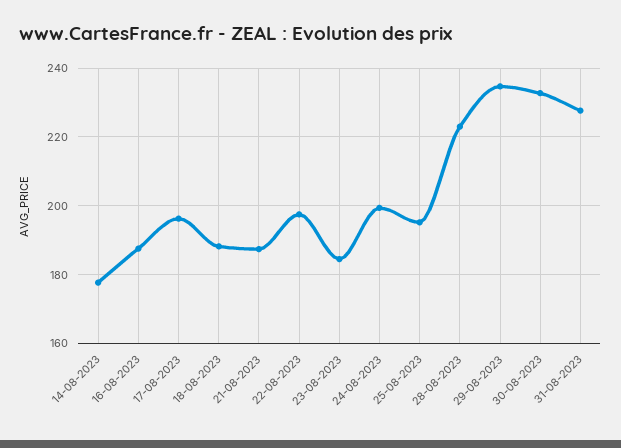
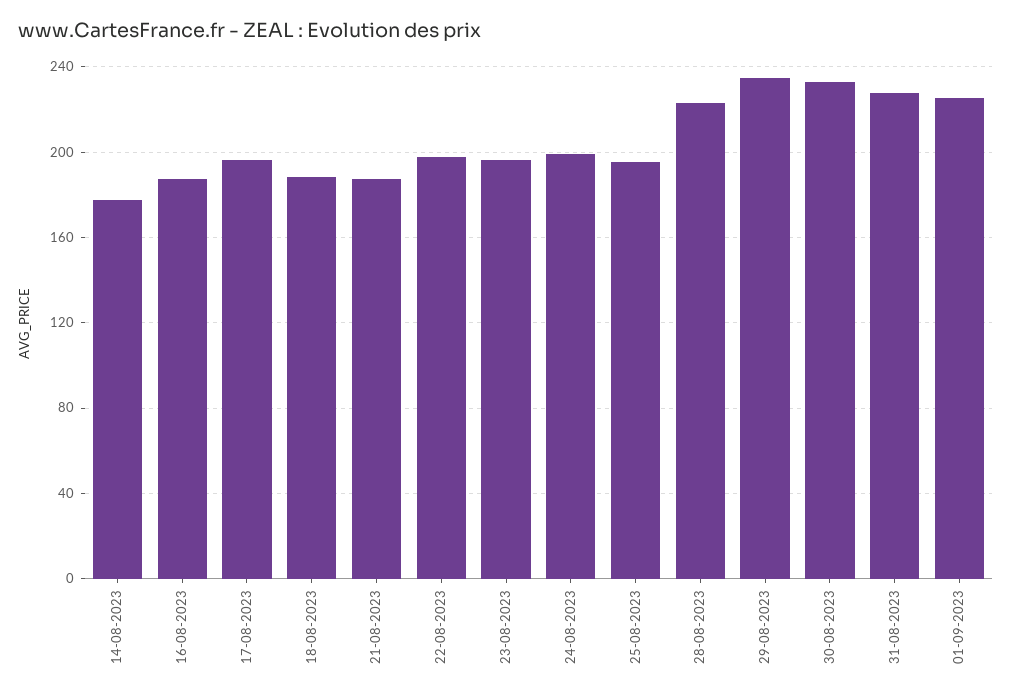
23-08-2023: 184 -> 195
01-09-2023: none -> 225

